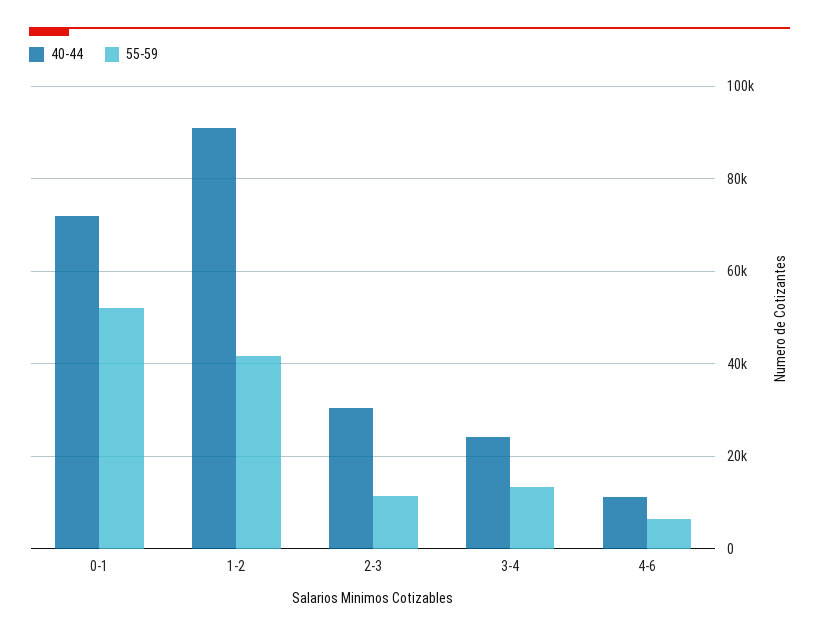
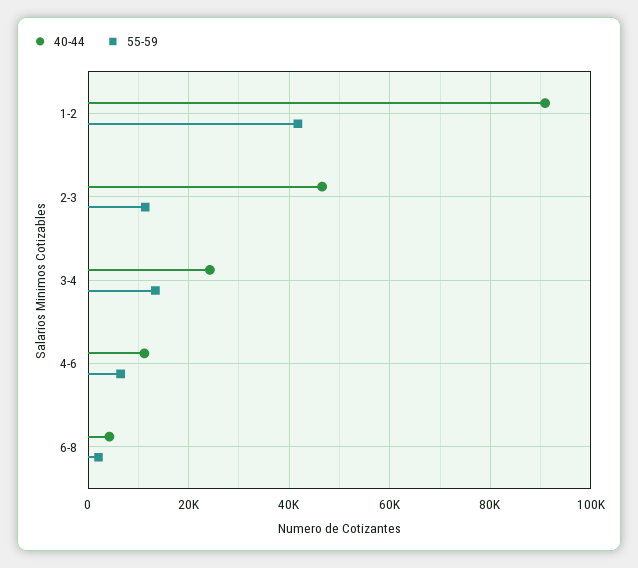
40-44, 0-1: 72000 -> none
55-59, 0-1: 52000 -> none
40-44, 2-3: 30000 -> 46000
40-44, 6-8: none -> 4000
55-59, 6-8: none -> 2000

